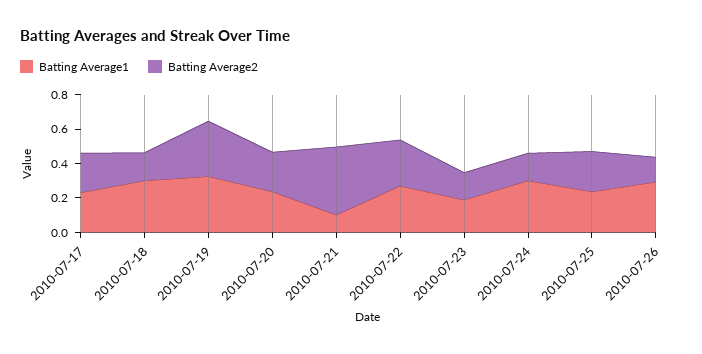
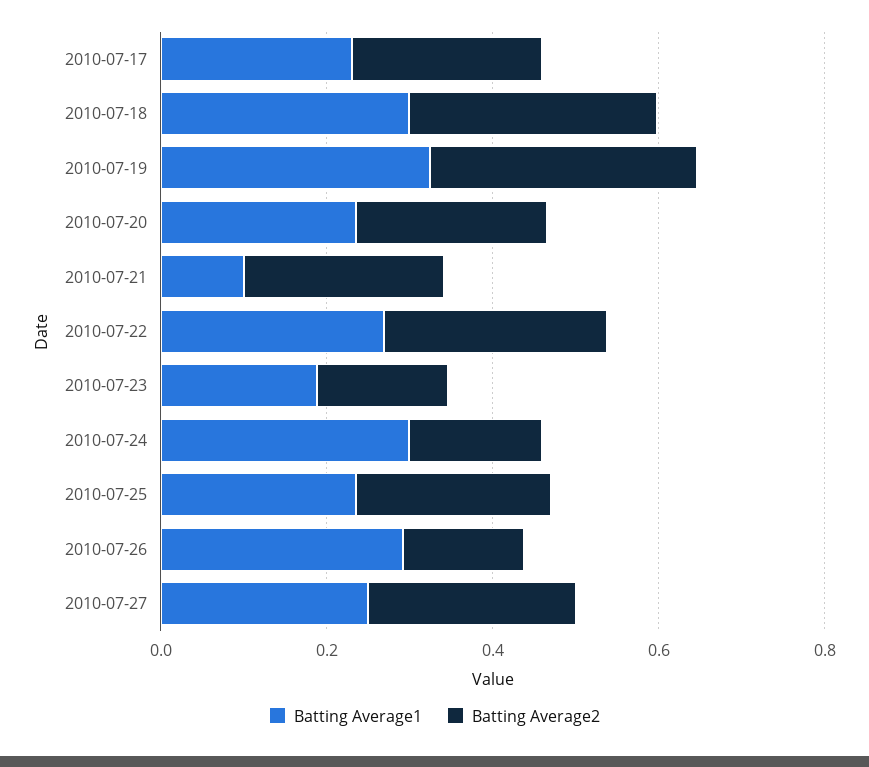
Batting Average2, 2010-07-18: 0.15 -> 0.3
Batting Average2, 2010-07-21: 0.4 -> 0.25
Batting Average1, 2010-07-27: none -> 0.25
Batting Average2, 2010-07-27: none -> 0.25

